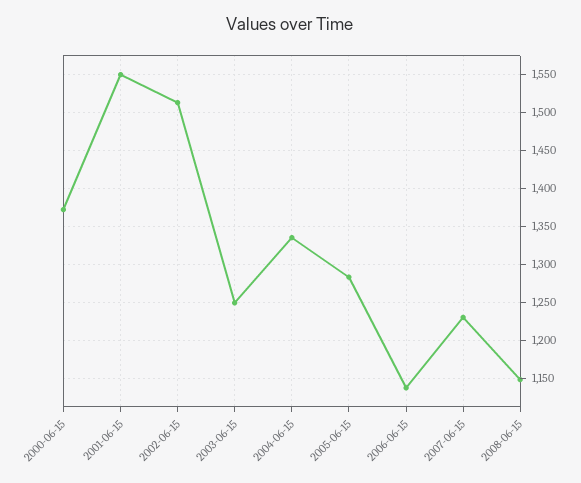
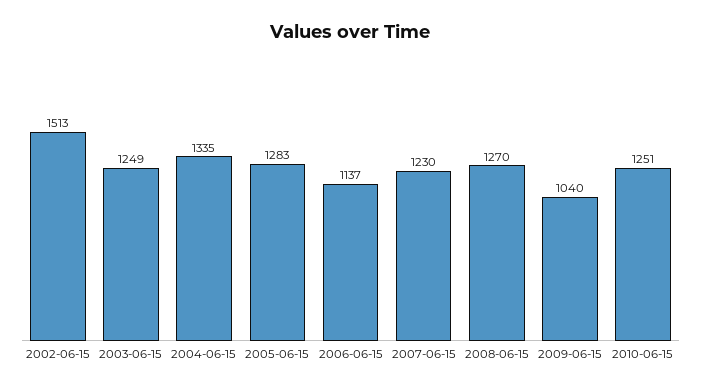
2000-06-15: 1370 -> none
2001-06-15: 1550 -> none
2008-06-15: 1150 -> 1270
2009-06-15: none -> 1040
2010-06-15: none -> 1251

